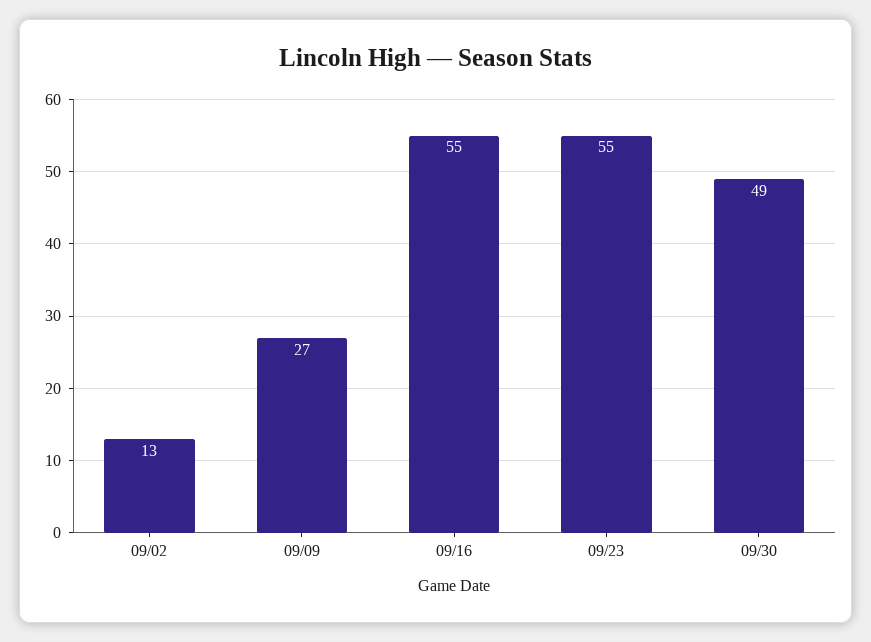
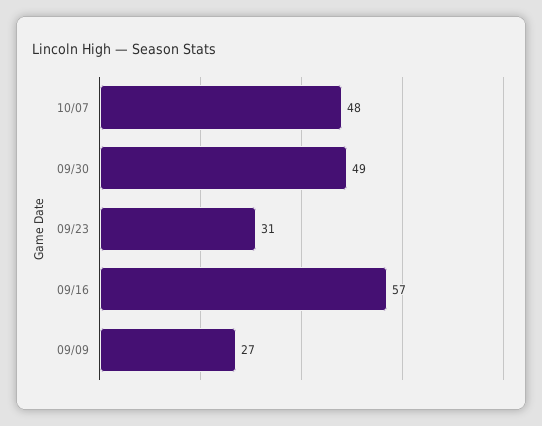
09/02: 13 -> none
09/16: 55 -> 57
09/23: 55 -> 31
10/07: none -> 48

